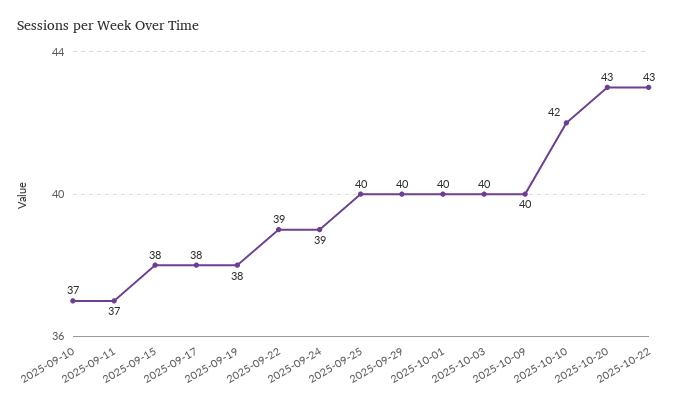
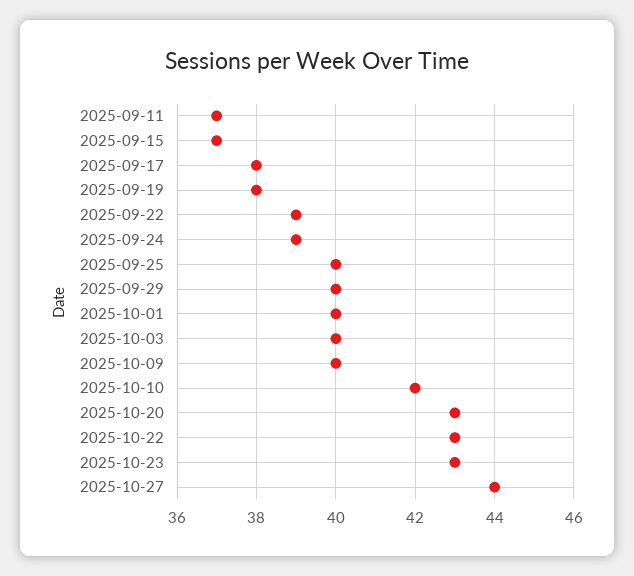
2025-09-10: 37 -> none
2025-09-15: 38 -> 37
2025-10-23: none -> 43
2025-10-27: none -> 44

